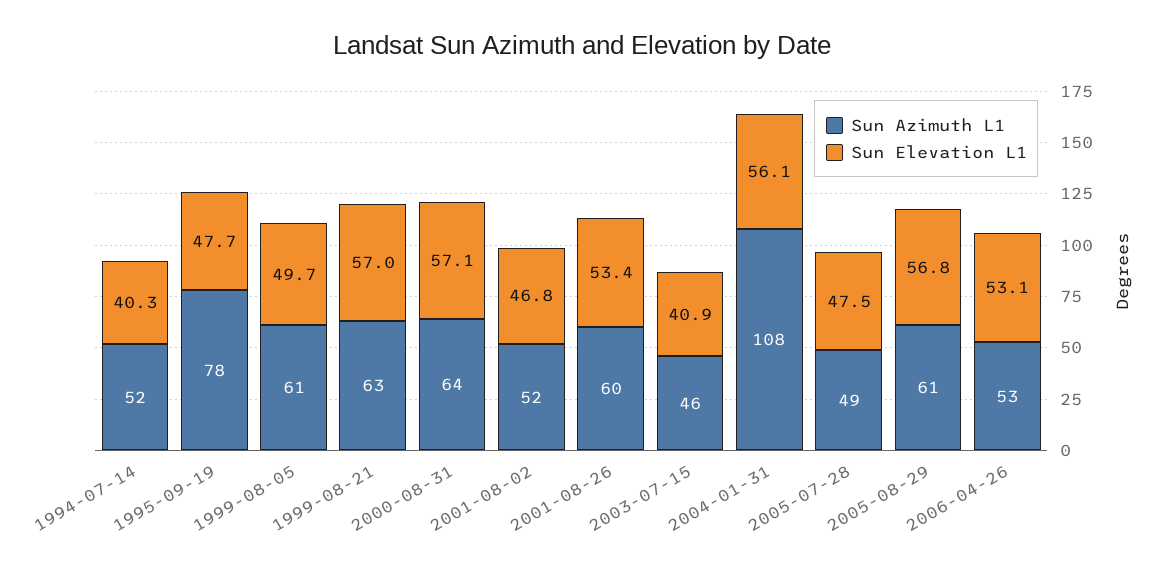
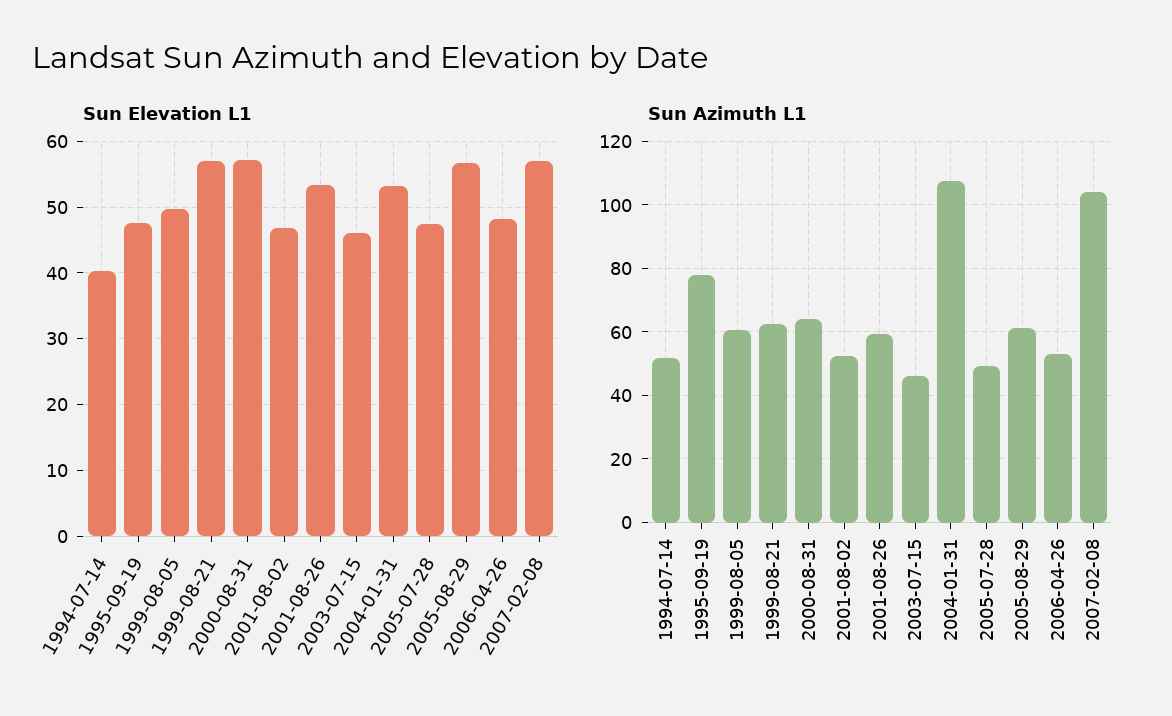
Sun Elevation L1, 2003-07-15: 40.9 -> 46
Sun Elevation L1, 2004-01-31: 56.1 -> 53
Sun Elevation L1, 2006-04-26: 53.1 -> 48
Sun Elevation L1, 2007-02-08: none -> 57
Sun Azimuth L1, 2007-02-08: none -> 104

